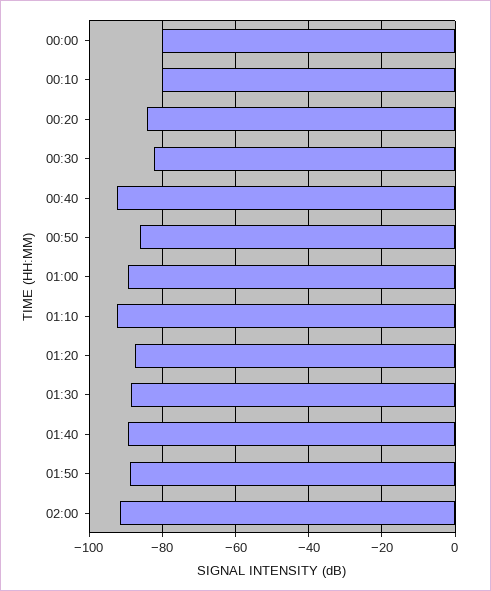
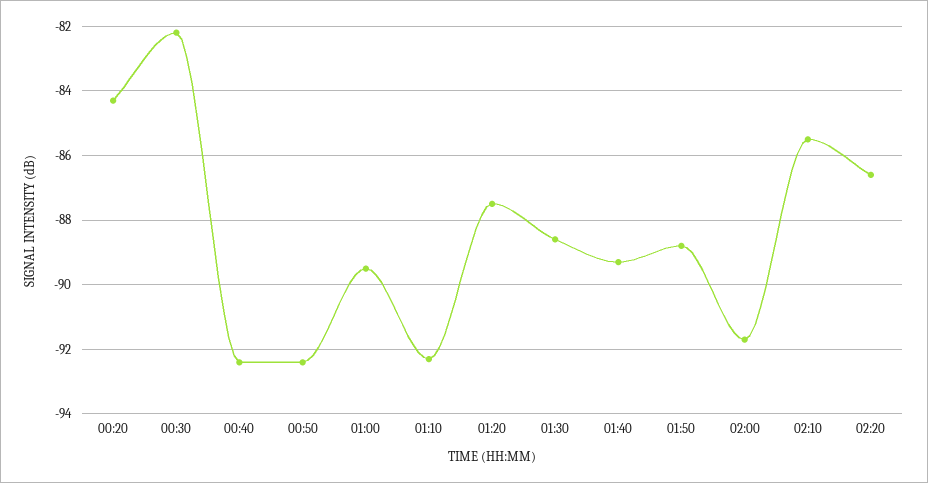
00:00: -80 -> none
00:10: -80 -> none
00:50: -86 -> -92.5
02:10: none -> -85.5
02:20: none -> -86.5

